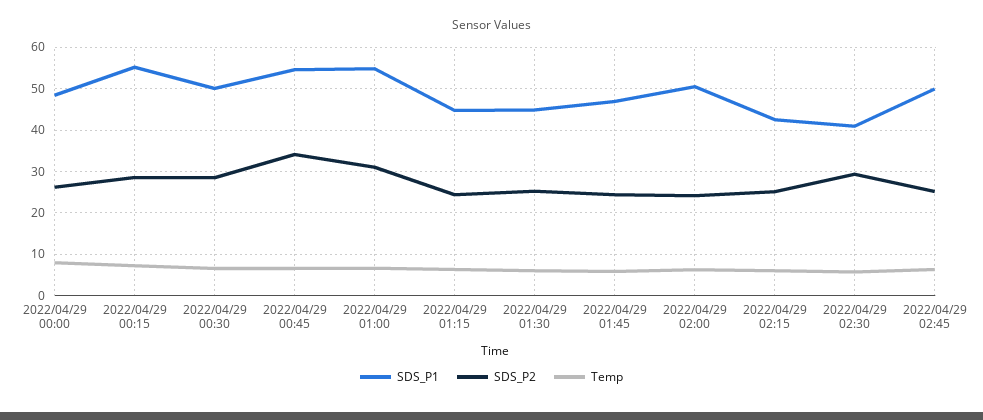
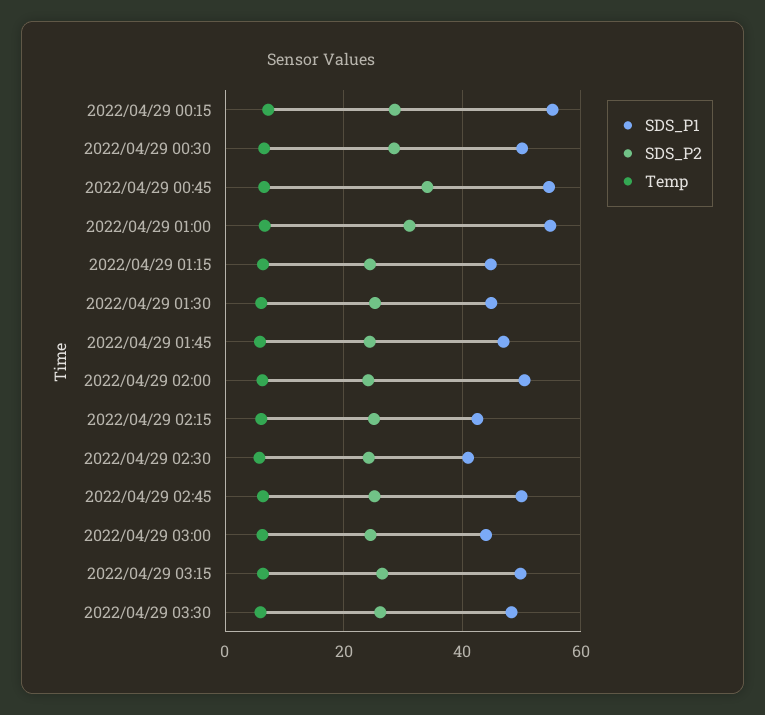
SDS_P1, 2022/04/29 00:00: 48 -> none
SDS_P2, 2022/04/29 00:00: 26 -> none
Temp, 2022/04/29 00:00: 8 -> none
SDS_P2, 2022/04/29 02:30: 30 -> 24
SDS_P1, 2022/04/29 03:00: none -> 44
SDS_P2, 2022/04/29 03:00: none -> 24
Temp, 2022/04/29 03:00: none -> 6
SDS_P1, 2022/04/29 03:15: none -> 50
SDS_P2, 2022/04/29 03:15: none -> 26
Temp, 2022/04/29 03:15: none -> 6
SDS_P1, 2022/04/29 03:30: none -> 48
SDS_P2, 2022/04/29 03:30: none -> 26
Temp, 2022/04/29 03:30: none -> 6

